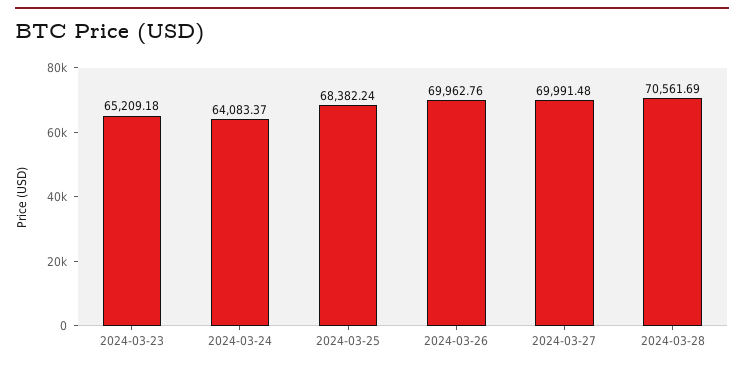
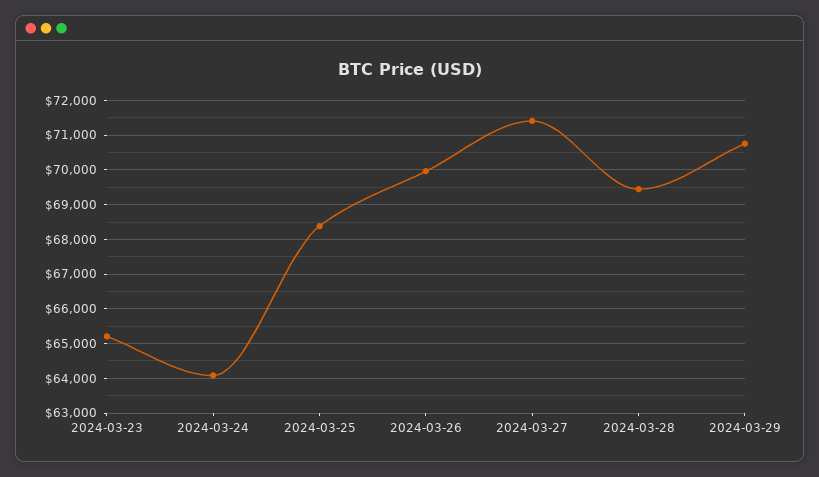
2024-03-27: 69991.48 -> 71400
2024-03-28: 70561.69 -> 69400
2024-03-29: none -> 70800

